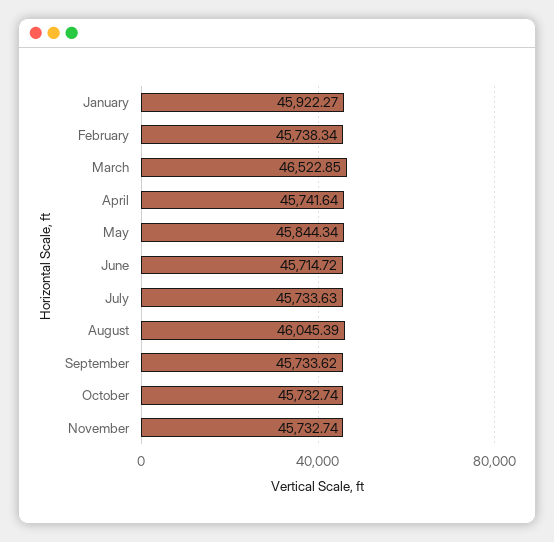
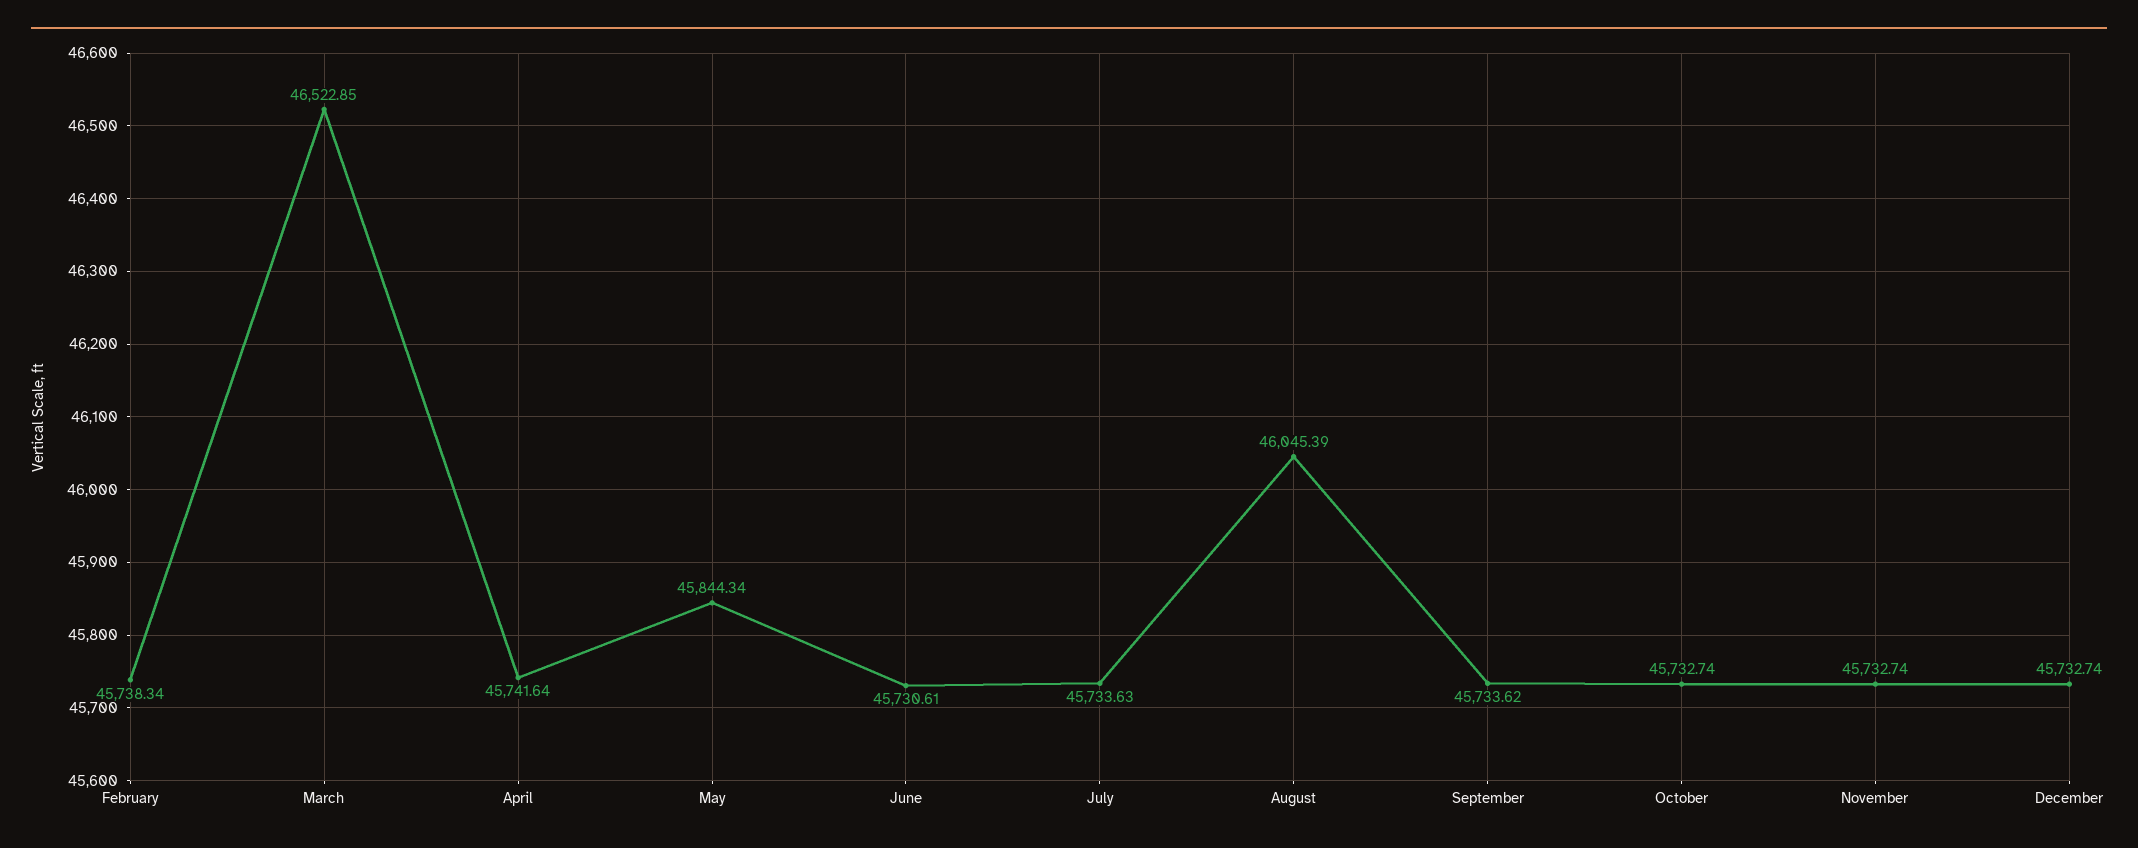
January: 45922.27 -> none
June: 45714.72 -> 45730.61
December: none -> 45732.74

